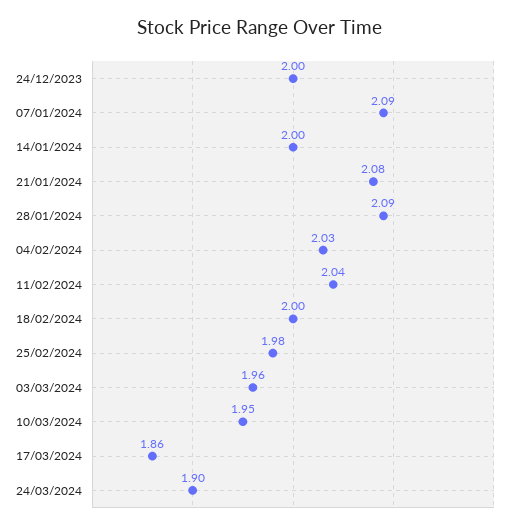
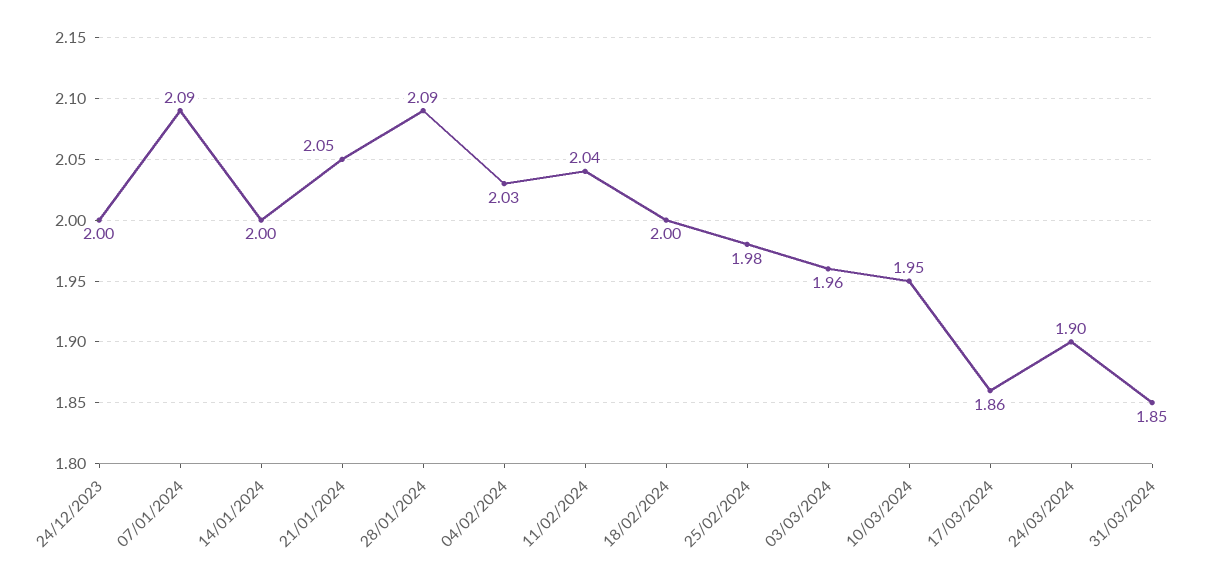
21/01/2024: 2.08 -> 2.05
31/03/2024: none -> 1.85

